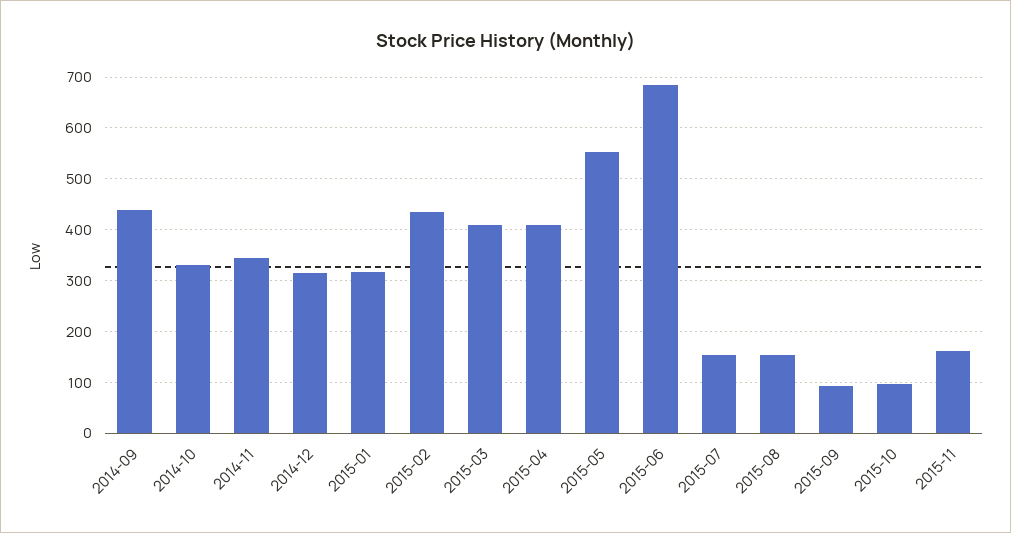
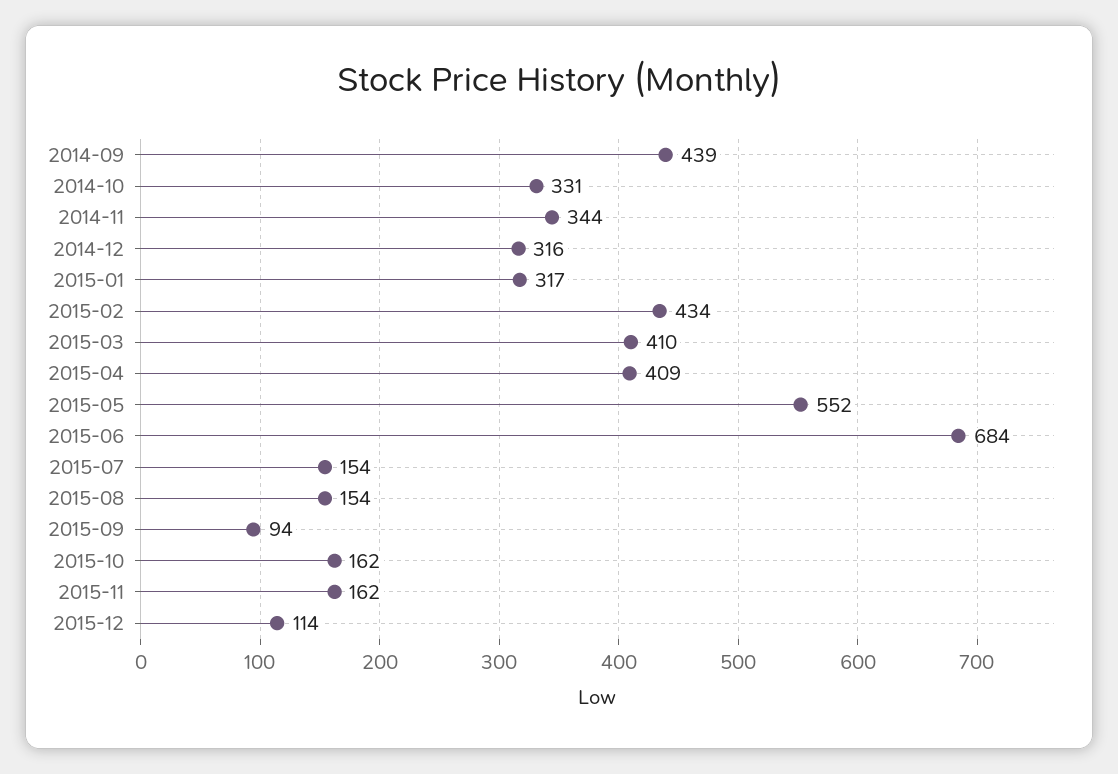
2015-10: 100 -> 162
2015-12: none -> 114

